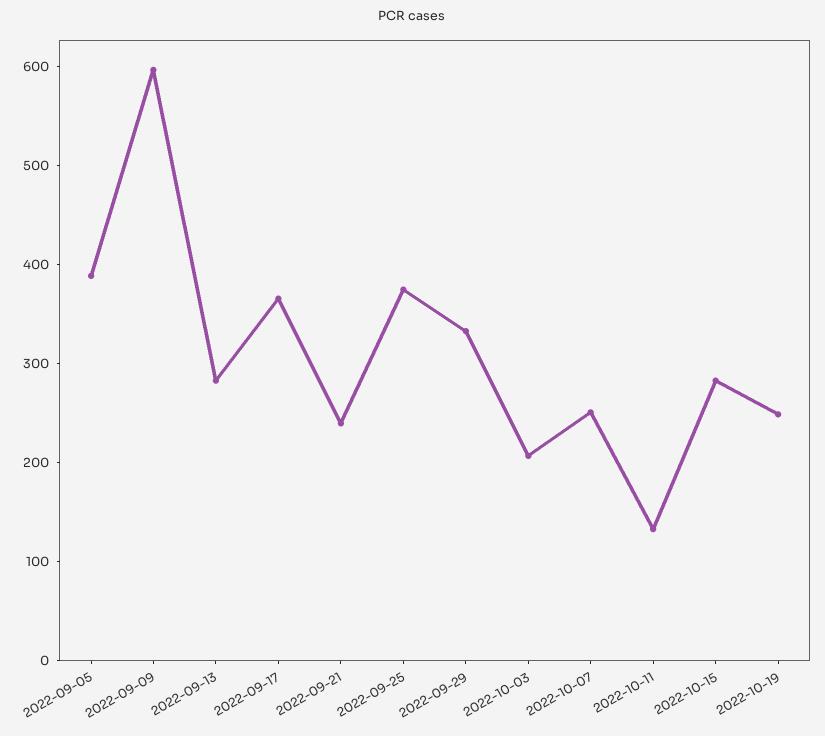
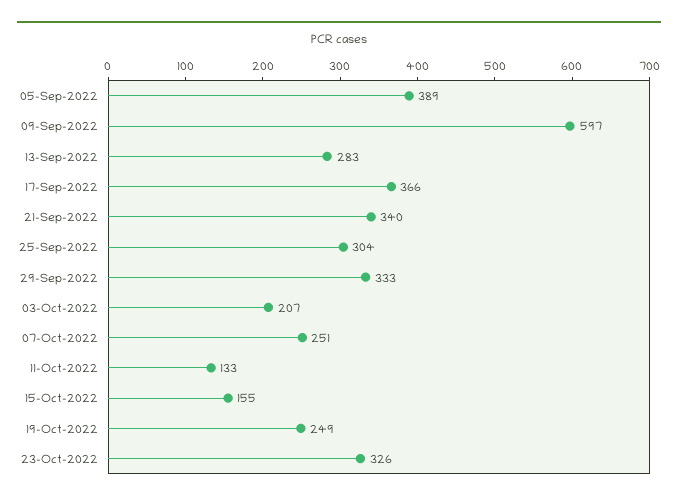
2022-09-21: 240 -> 340
2022-09-25: 380 -> 304
2022-10-15: 280 -> 155
23-Oct-2022: none -> 326

